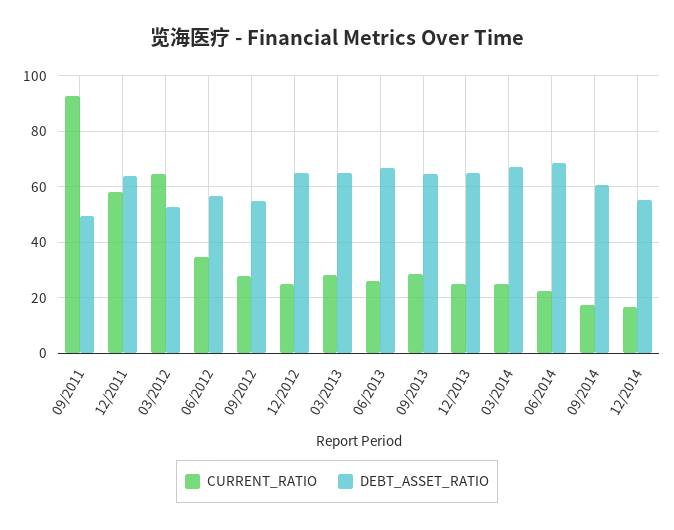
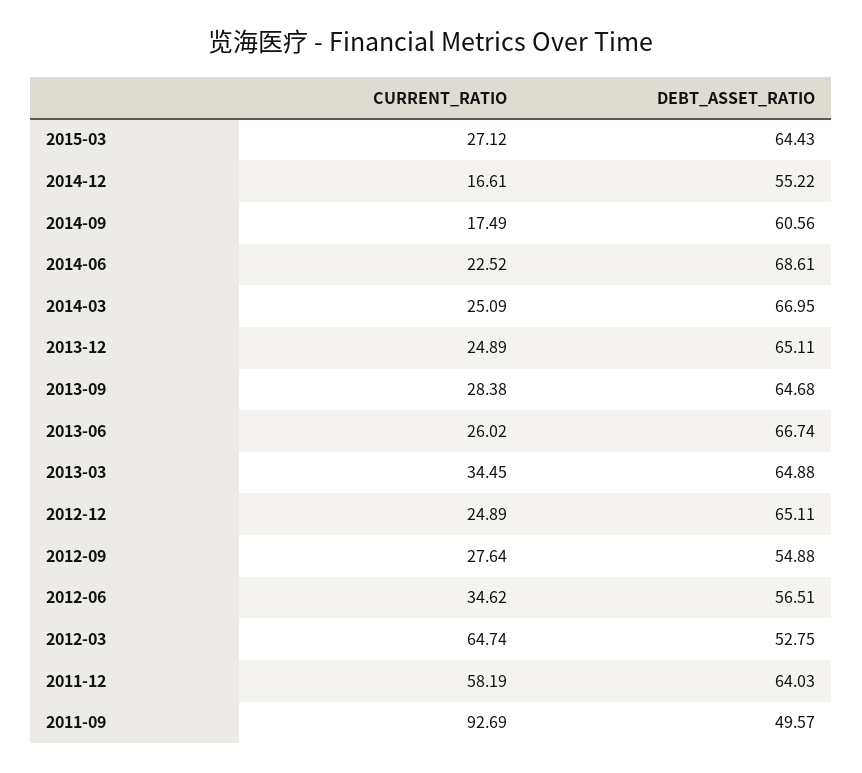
CURRENT_RATIO, 03/2013: 27.5 -> 34.45
CURRENT_RATIO, 2015-03: none -> 27.12
DEBT_ASSET_RATIO, 2015-03: none -> 64.43

